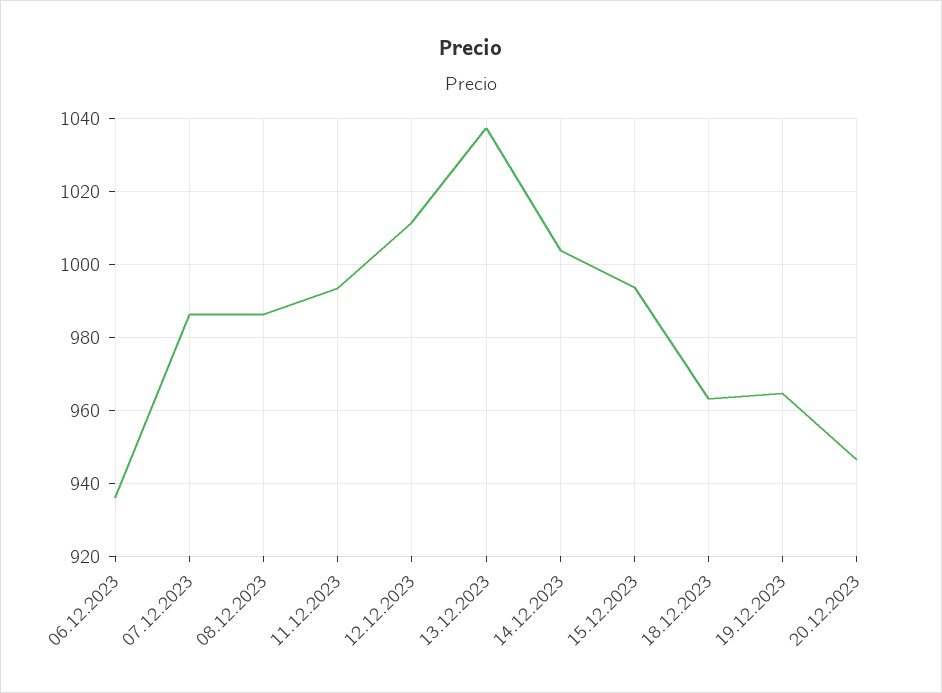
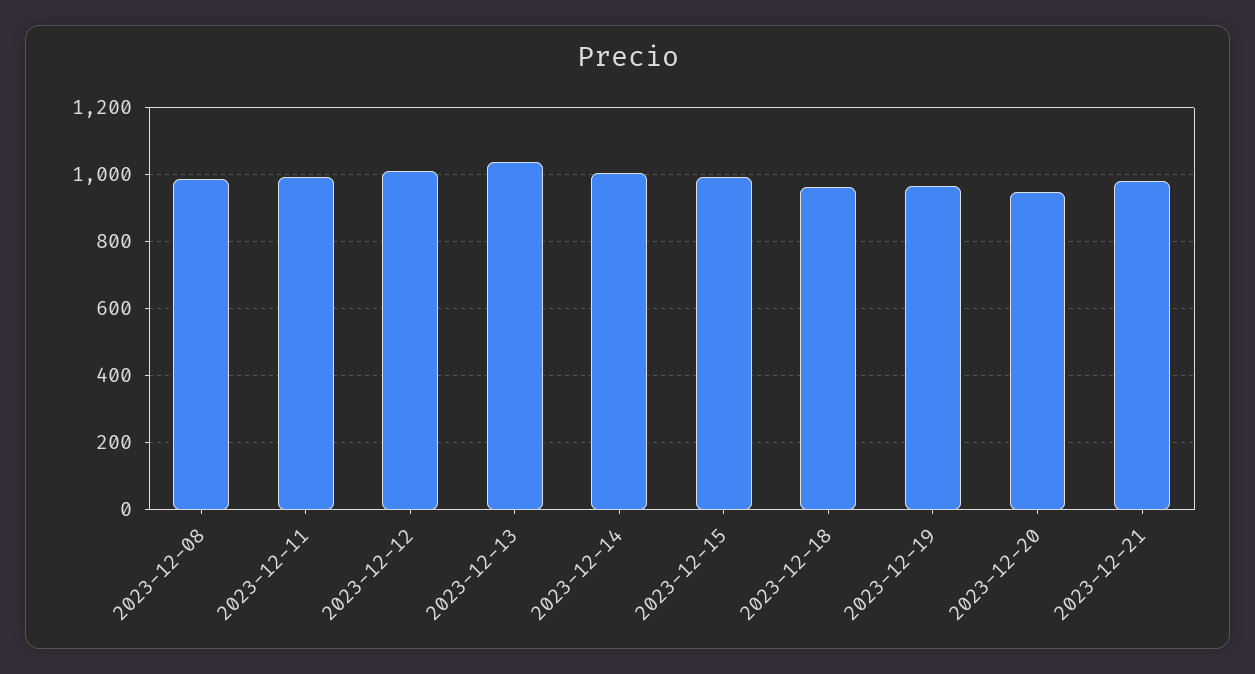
06.12.2023: 936 -> none
07.12.2023: 986 -> none
2023-12-21: none -> 980

